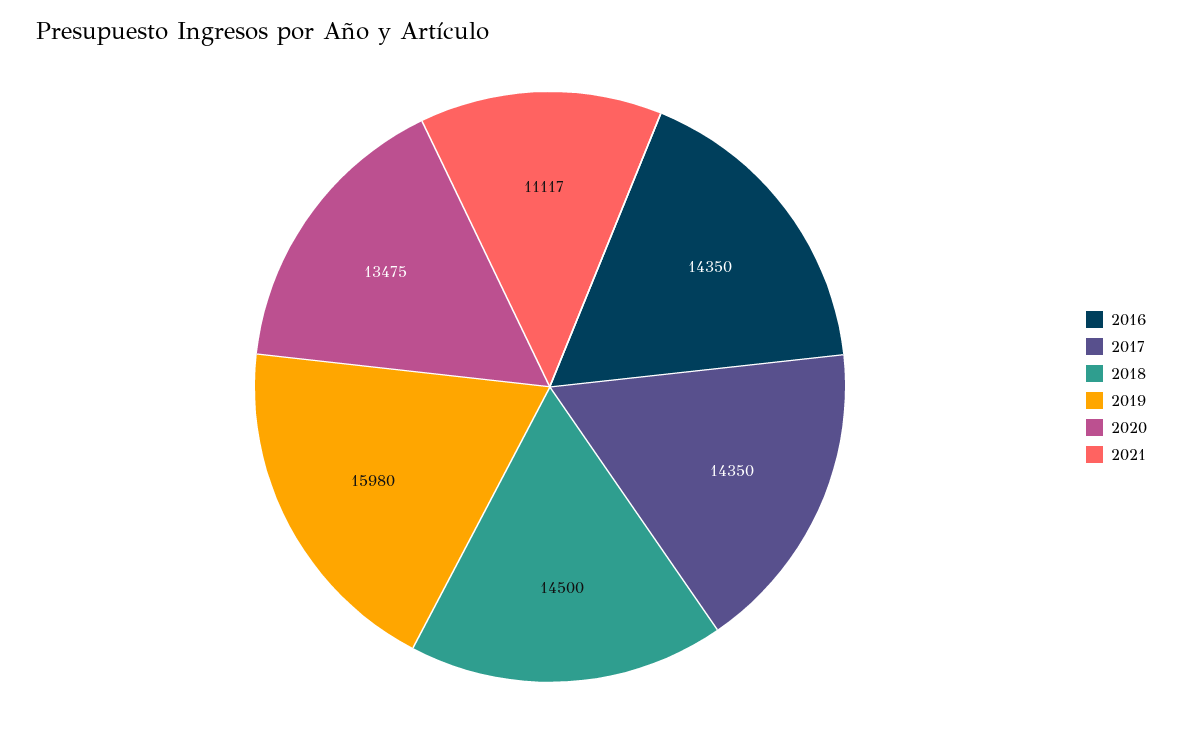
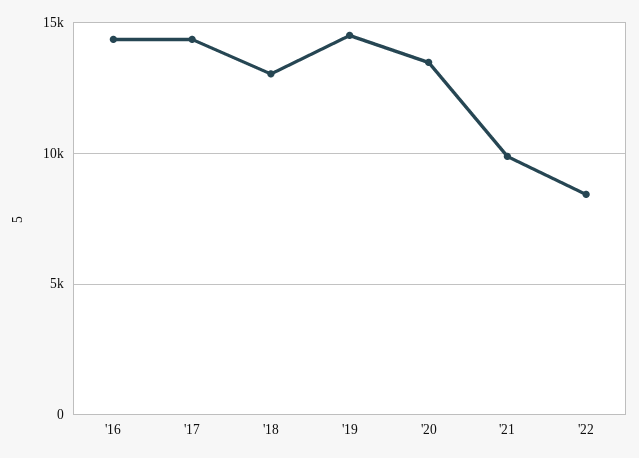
2018: 14500 -> 13000
2019: 15980 -> 14500
2021: 11117 -> 10000
'22: none -> 8500

